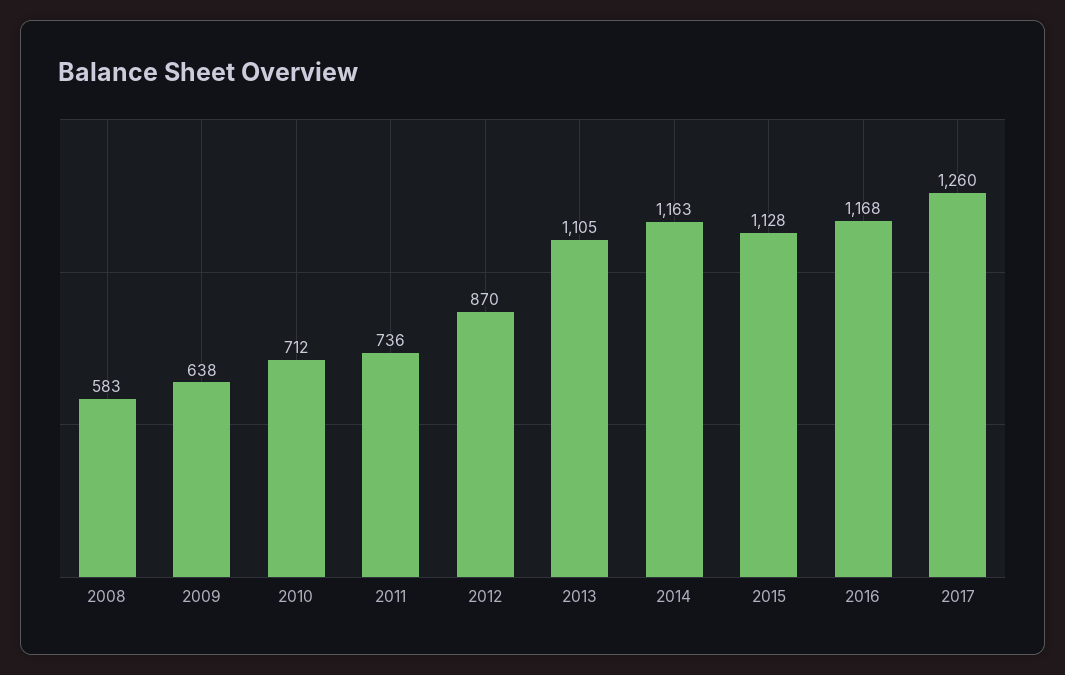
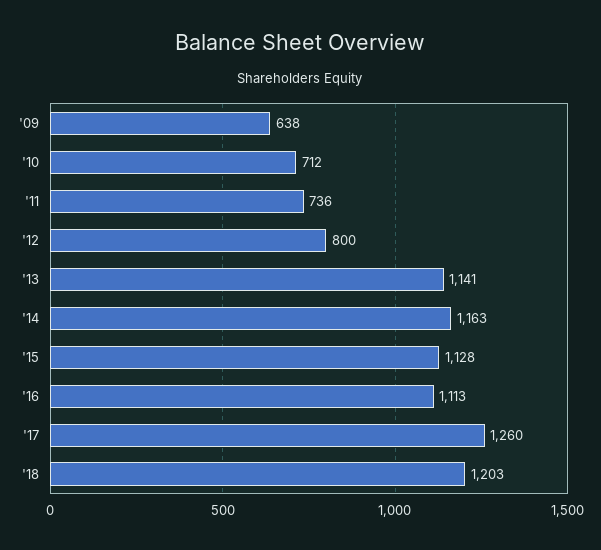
2008: 583 -> none
2012: 870 -> 800
2013: 1105 -> 1141
2016: 1168 -> 1113
'18: none -> 1203

